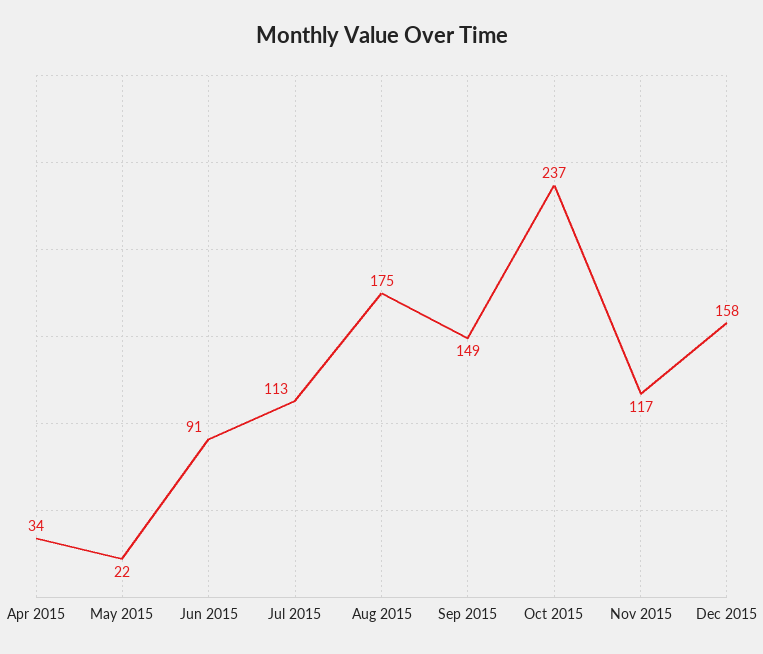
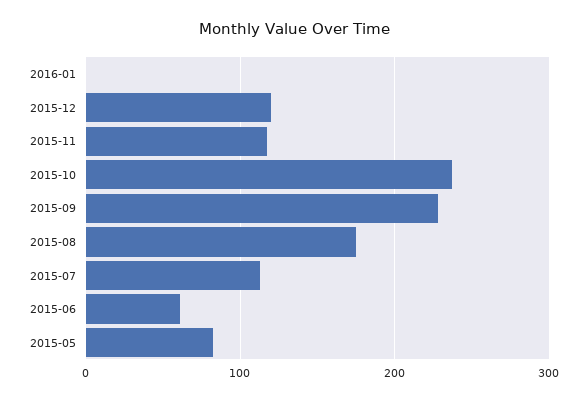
Apr 2015: 34 -> none
May 2015: 22 -> 80
Jun 2015: 91 -> 60
Sep 2015: 149 -> 230
Dec 2015: 158 -> 120
2016-01: none -> 0

